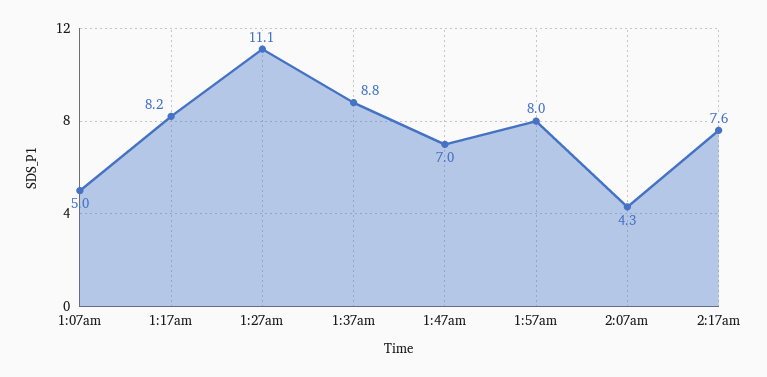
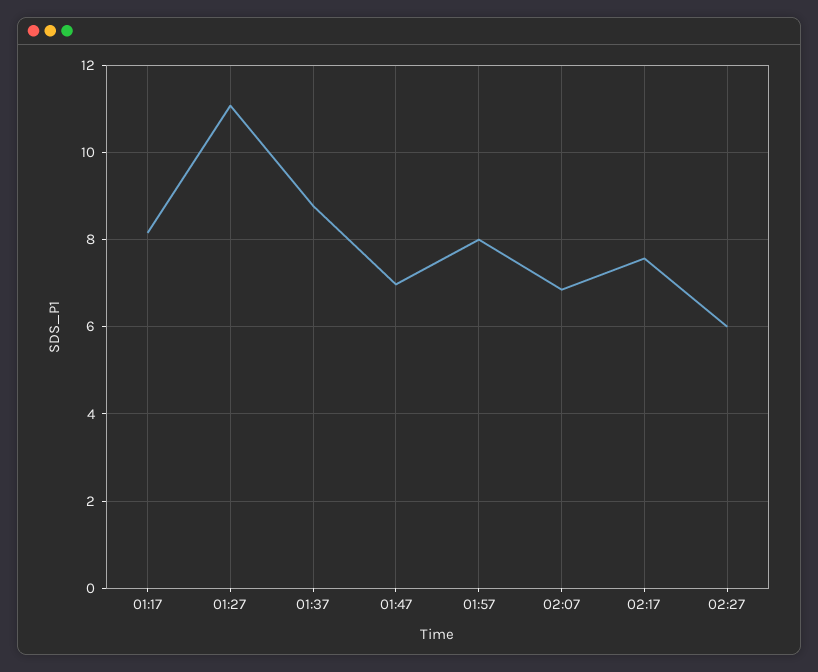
1:07am: 5 -> none
2:07am: 4.3 -> 6.8
02:27: none -> 6

